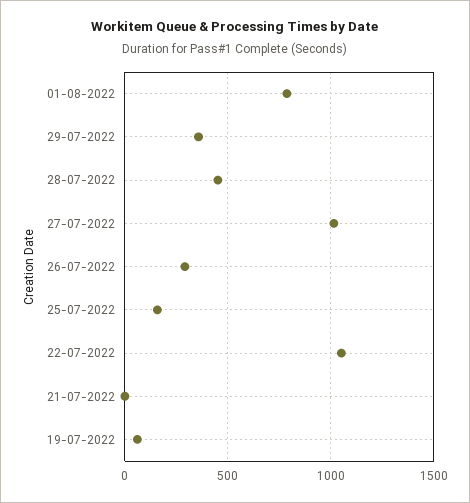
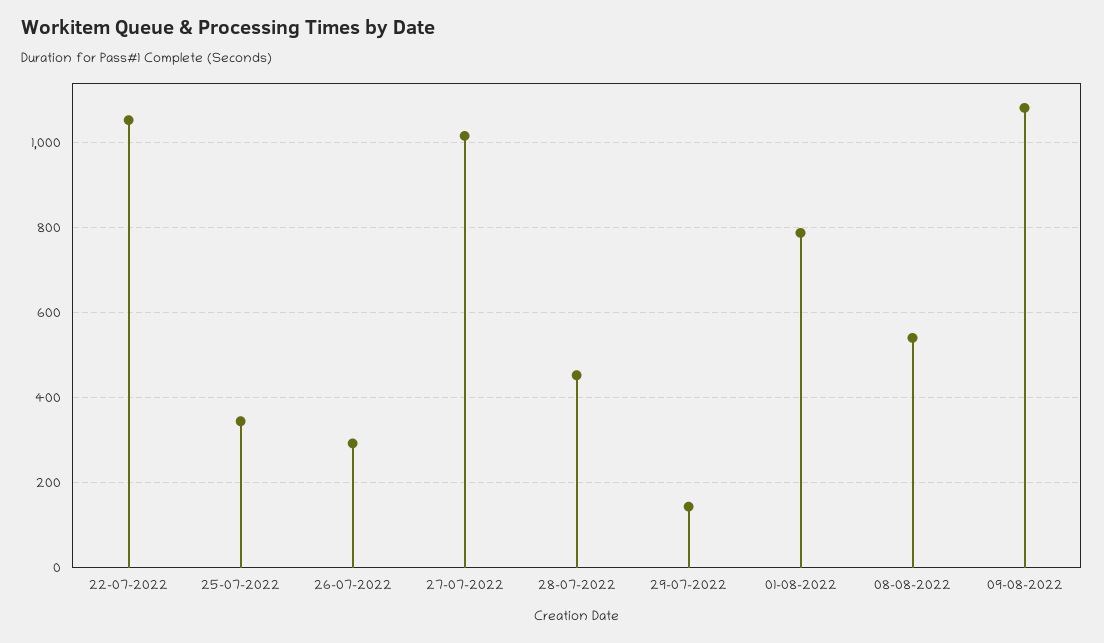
29-07-2022: 350 -> 140
25-07-2022: 150 -> 340
21-07-2022: 0 -> none
19-07-2022: 50 -> none
08-08-2022: none -> 540
09-08-2022: none -> 1080

